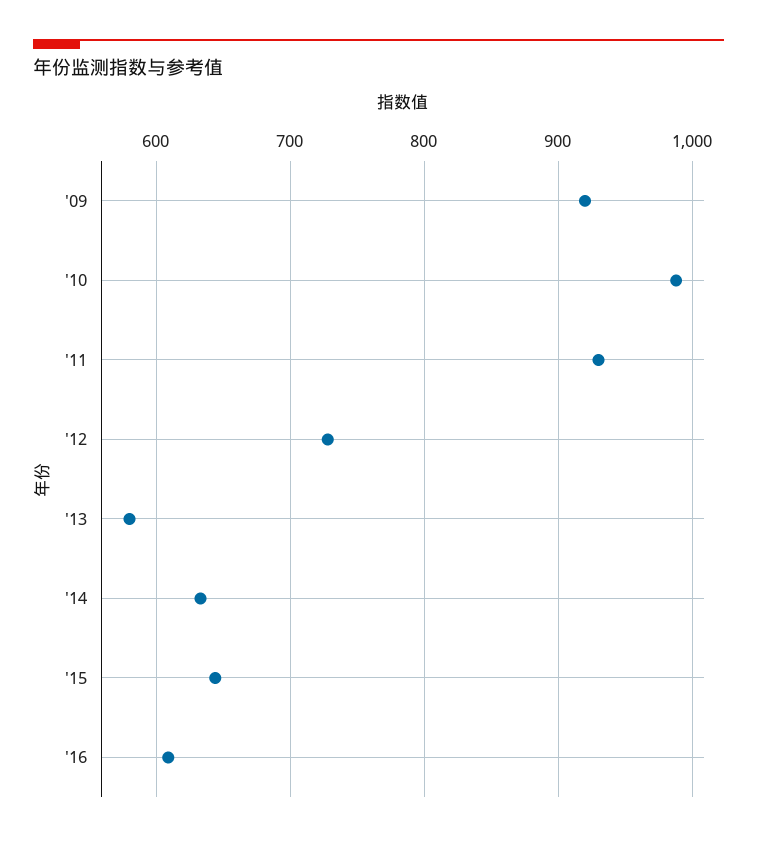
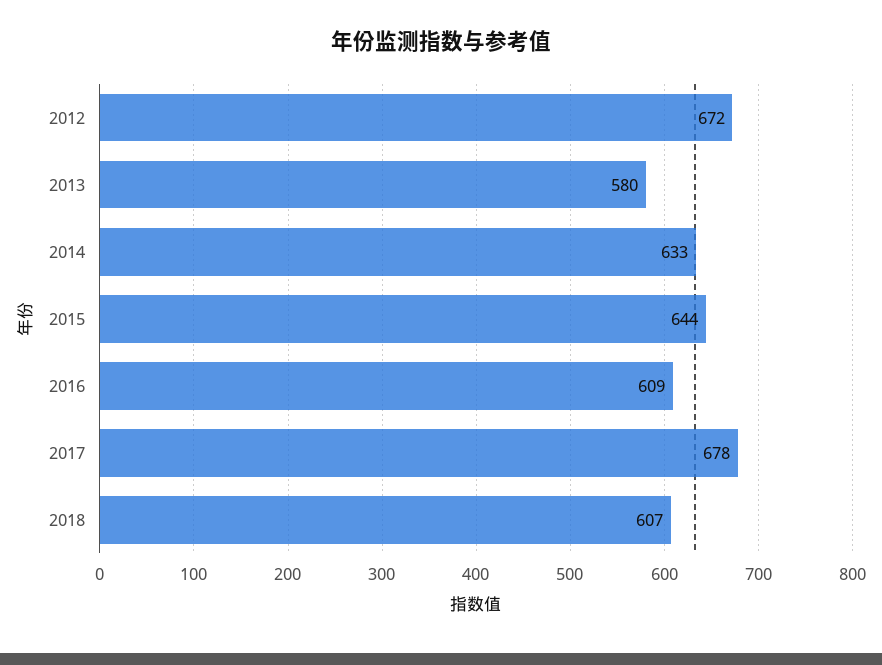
'09: 920 -> none
'10: 990 -> none
'11: 930 -> none
'12: 730 -> 672
2017: none -> 678
2018: none -> 607

